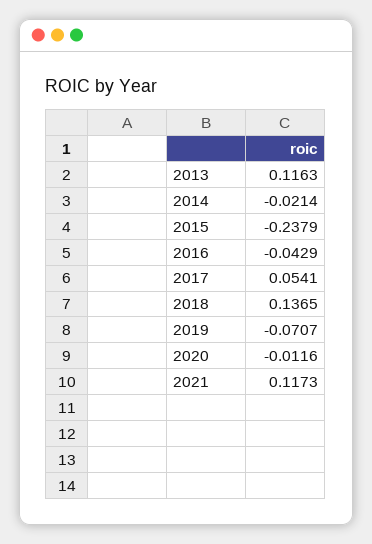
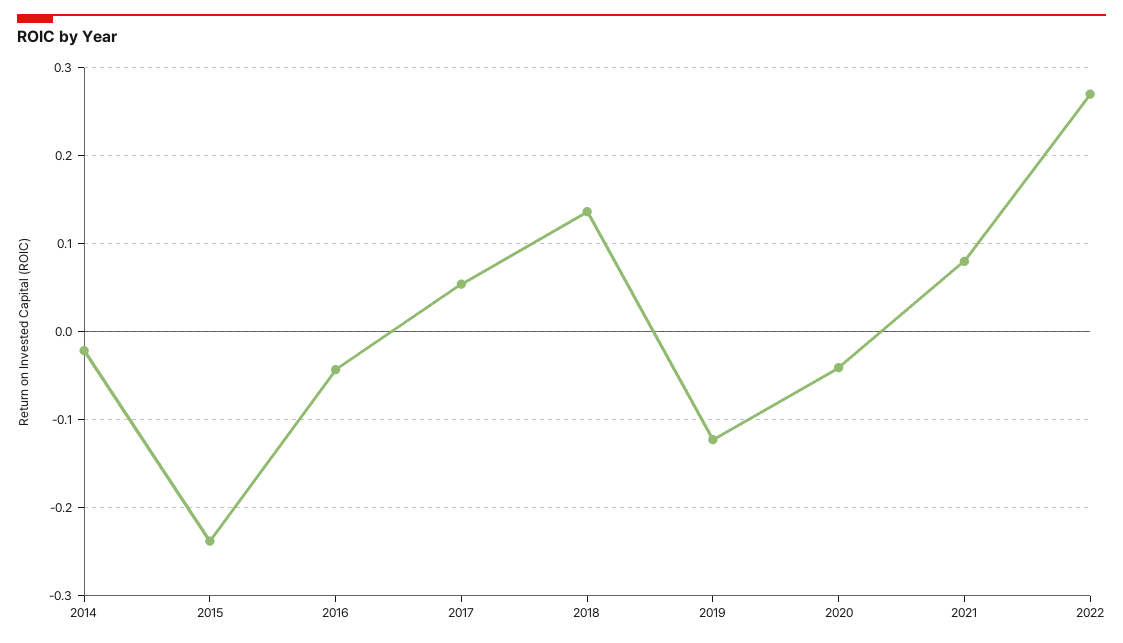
2013: 0.1163 -> none
2019: -0.0707 -> -0.12
2020: -0.0116 -> -0.04
2021: 0.1173 -> 0.08
2022: none -> 0.27

